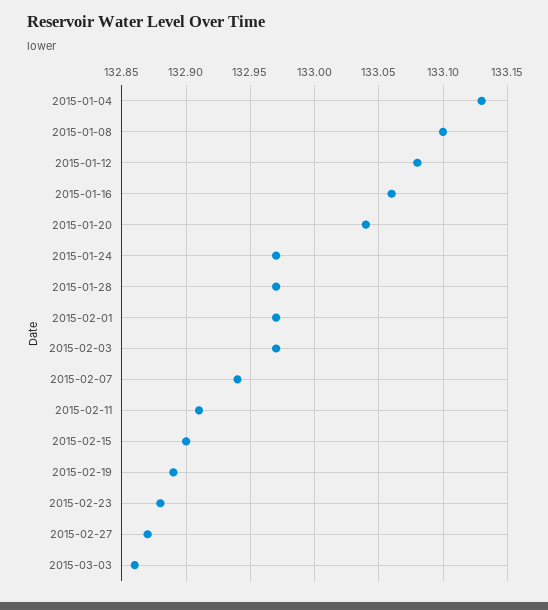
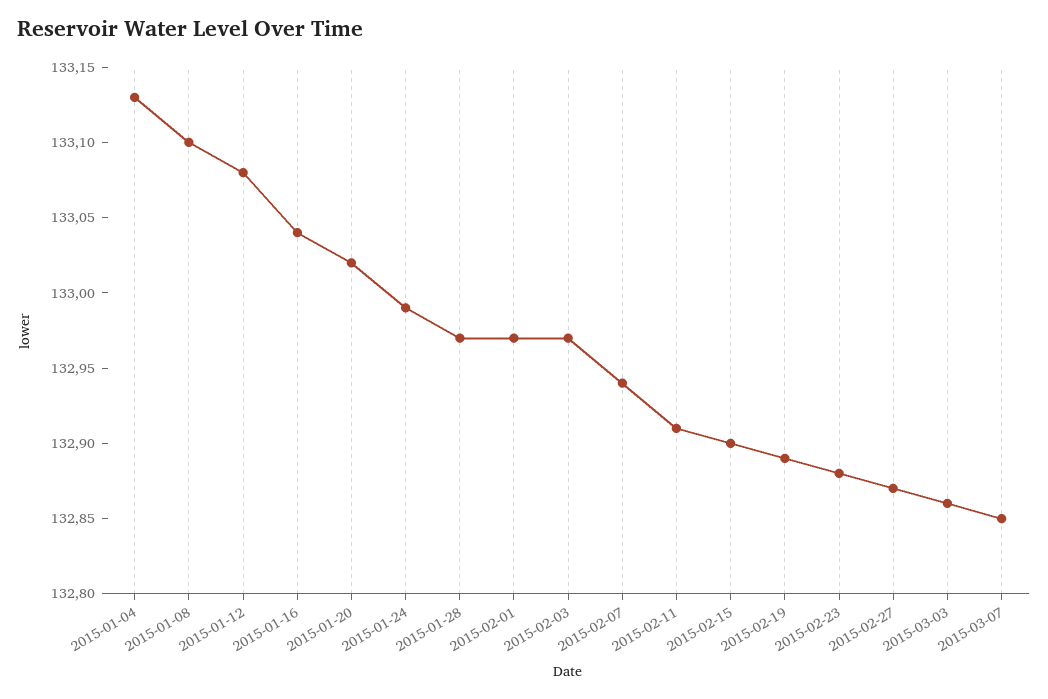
2015-01-16: 133.06 -> 133.04
2015-01-20: 133.04 -> 133.02
2015-01-24: 132.97 -> 132.99
2015-03-07: none -> 132.85

